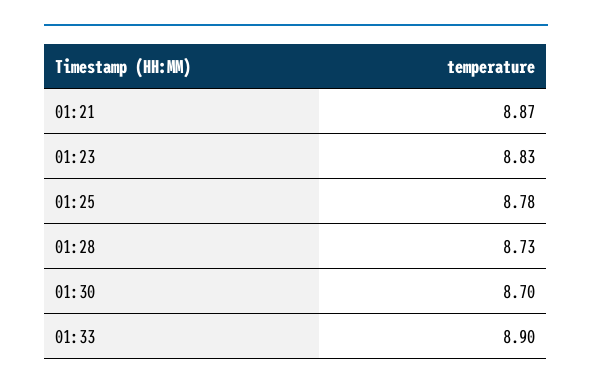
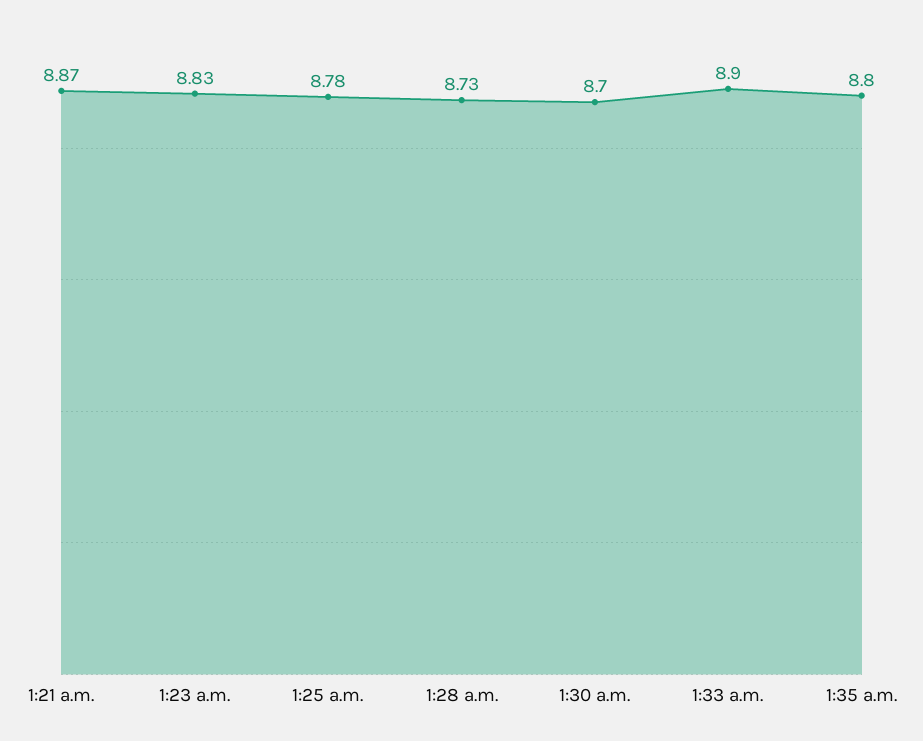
1:35 a.m.: none -> 8.8

